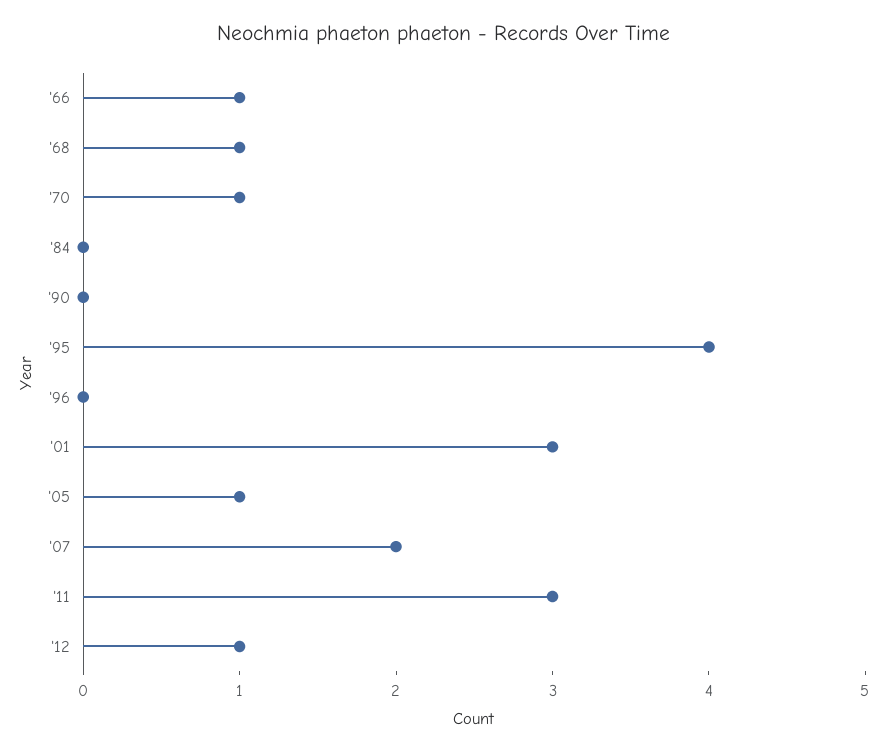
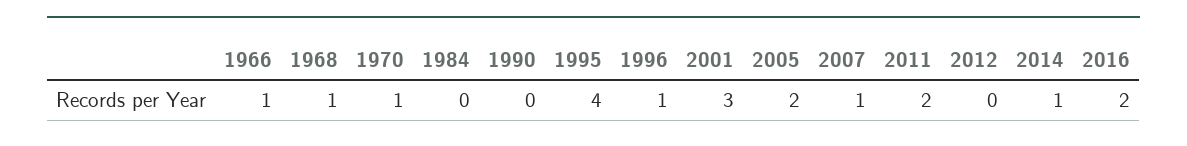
'96: 0 -> 1
'05: 1 -> 2
'07: 2 -> 1
'11: 3 -> 2
'12: 1 -> 0
2014: none -> 1
2016: none -> 2

